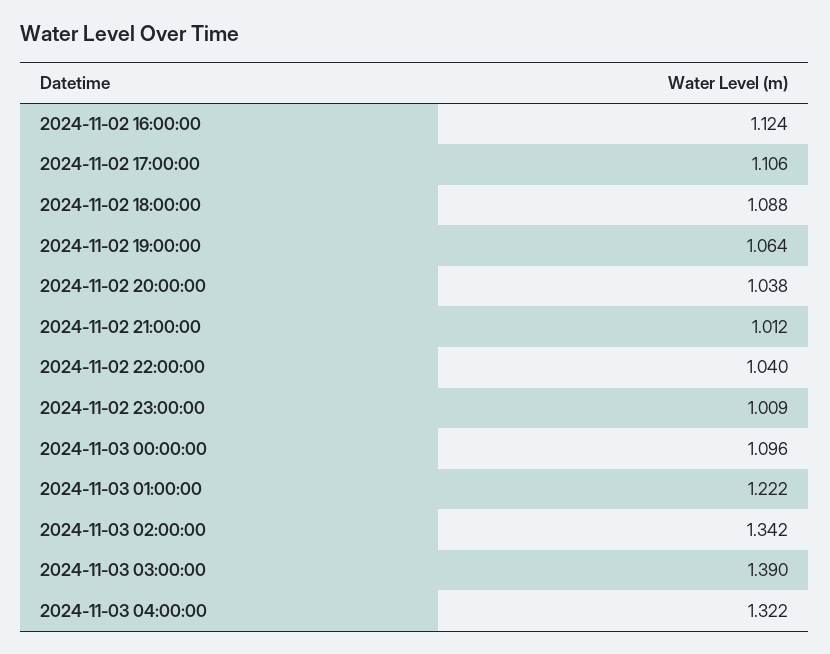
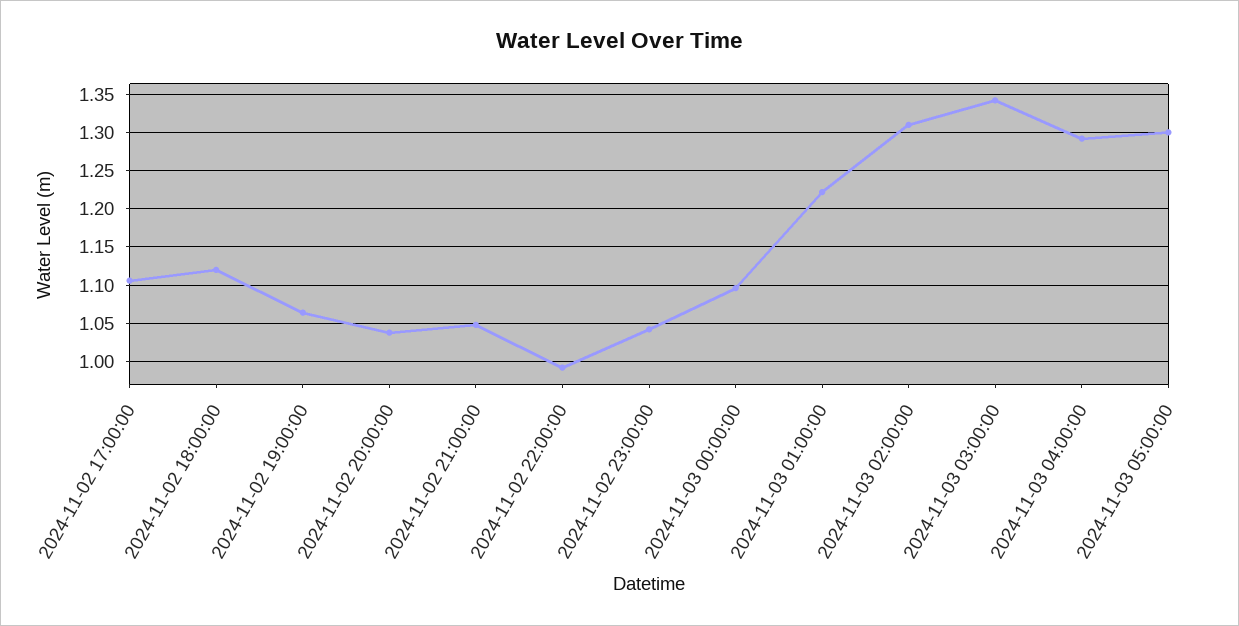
2024-11-02 16:00:00: 1.124 -> none
2024-11-02 18:00:00: 1.088 -> 1.12
2024-11-02 21:00:00: 1.012 -> 1.05
2024-11-02 22:00:00: 1.04 -> 0.99
2024-11-02 23:00:00: 1.009 -> 1.04
2024-11-03 02:00:00: 1.342 -> 1.31
2024-11-03 03:00:00: 1.39 -> 1.34
2024-11-03 04:00:00: 1.322 -> 1.29
2024-11-03 05:00:00: none -> 1.3

